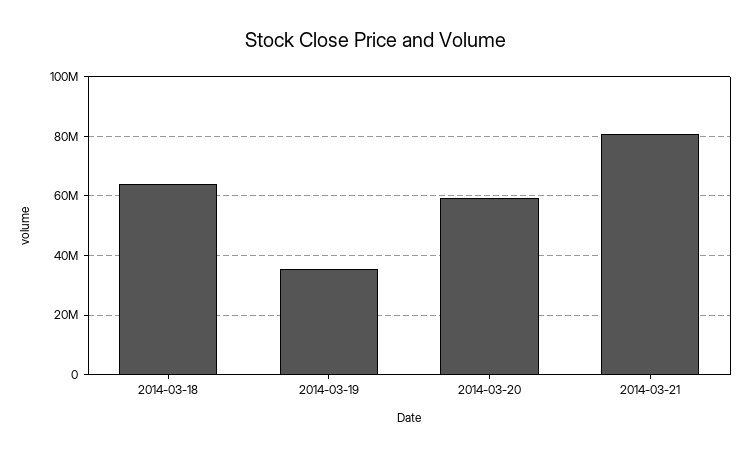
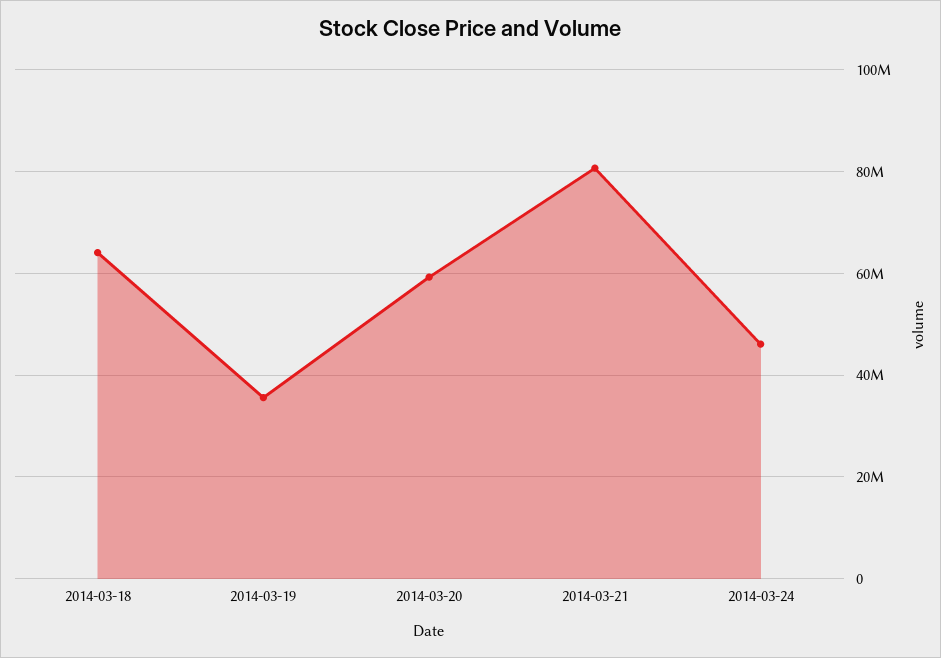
2014-03-24: none -> 46000000

